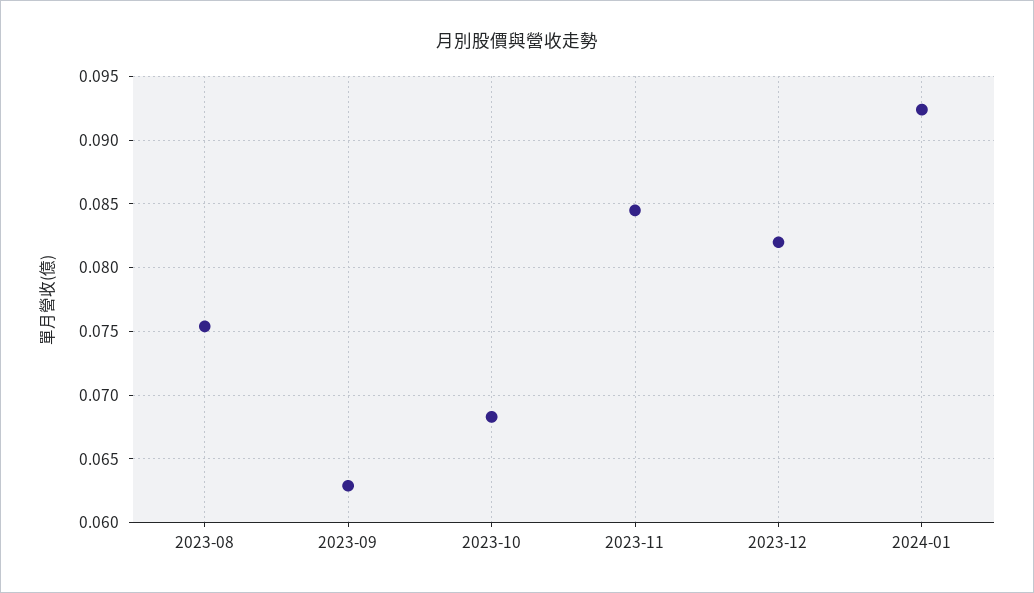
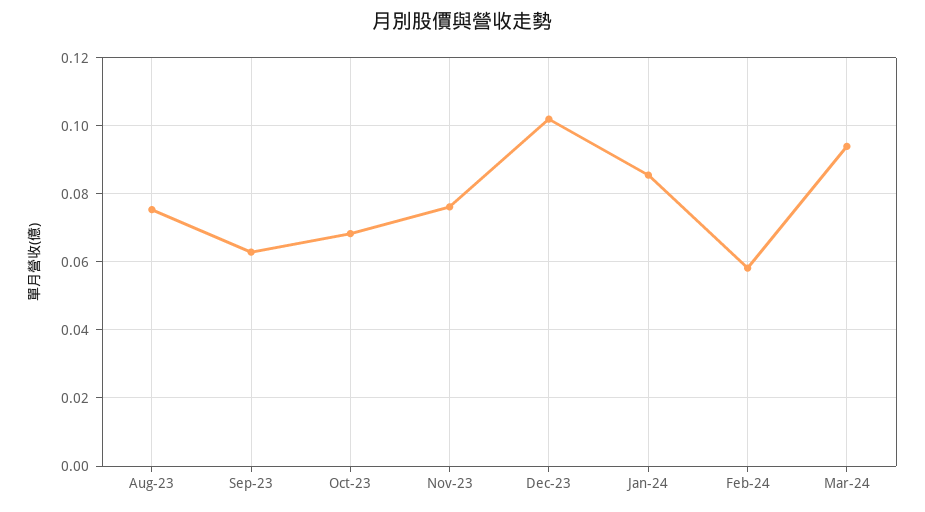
2023-11: 0.0845 -> 0.076
2023-12: 0.082 -> 0.102
2024-01: 0.0925 -> 0.086
Feb-24: none -> 0.058
Mar-24: none -> 0.094

